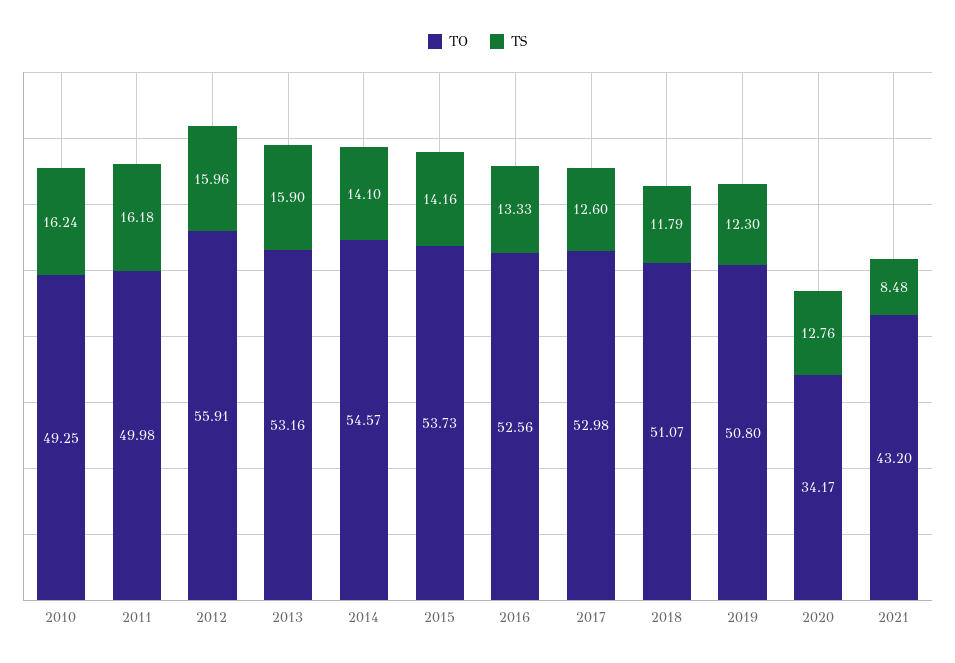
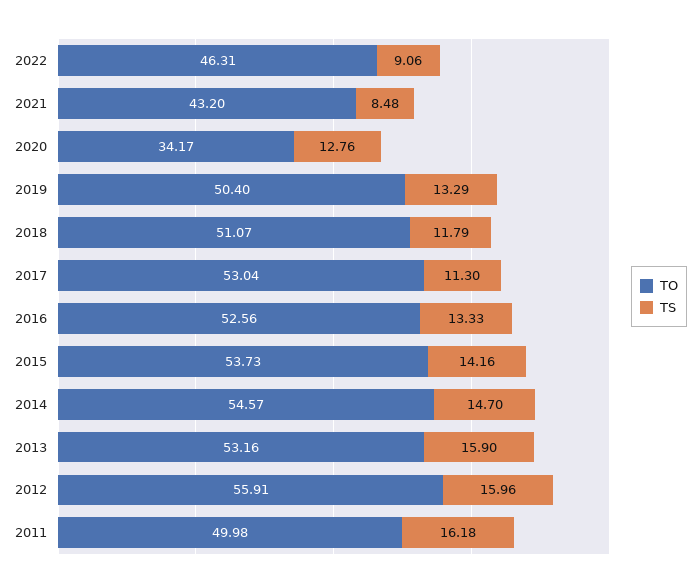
TO, 2010: 49.25 -> none
TS, 2010: 16.24 -> none
TS, 2014: 14.1 -> 14.7
TO, 2017: 52.98 -> 53.04
TS, 2017: 12.6 -> 11.3
TO, 2019: 50.8 -> 50.4
TS, 2019: 12.3 -> 13.29
TO, 2022: none -> 46.31
TS, 2022: none -> 9.06

